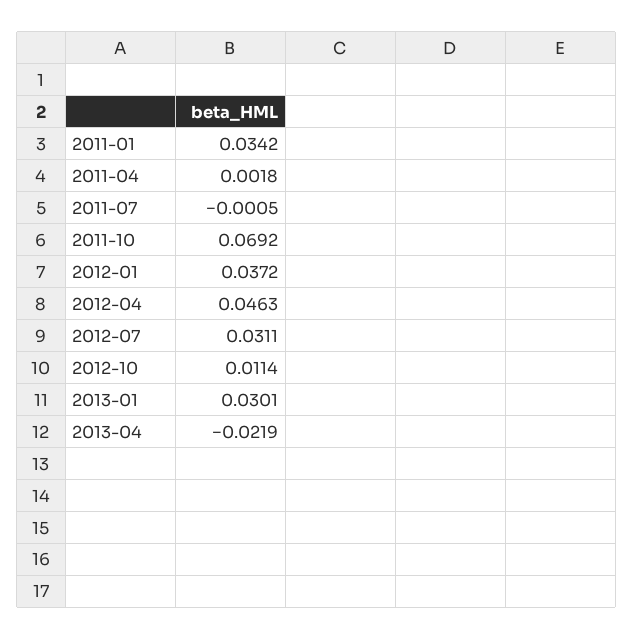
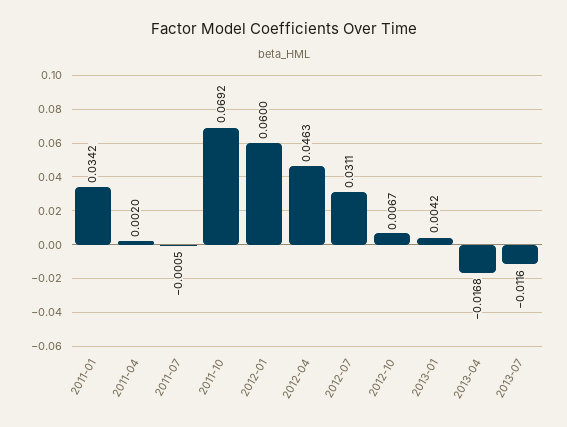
2011-04: 0.0018 -> 0.002
2012-01: 0.0372 -> 0.06
2012-10: 0.0114 -> 0.0067
2013-01: 0.0301 -> 0.0042
2013-04: -0.0219 -> -0.0168
2013-07: none -> -0.0116

